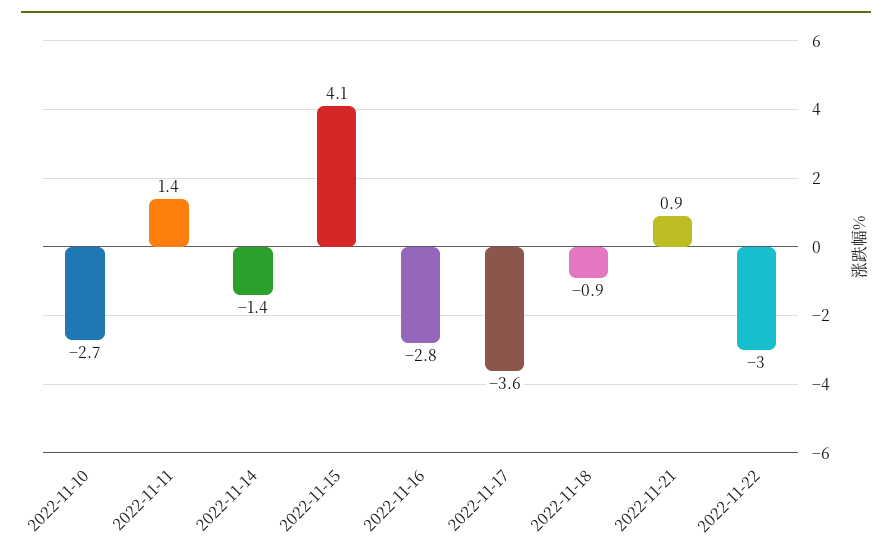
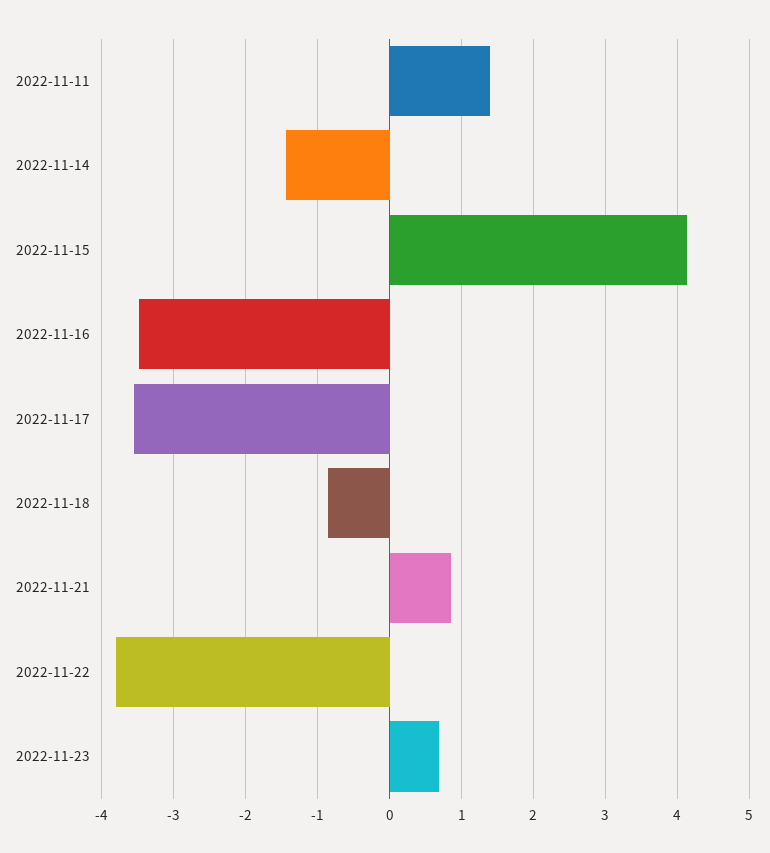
2022-11-10: -2.7 -> none
2022-11-16: -2.8 -> -3.5
2022-11-22: -3 -> -3.8
2022-11-23: none -> 0.7

